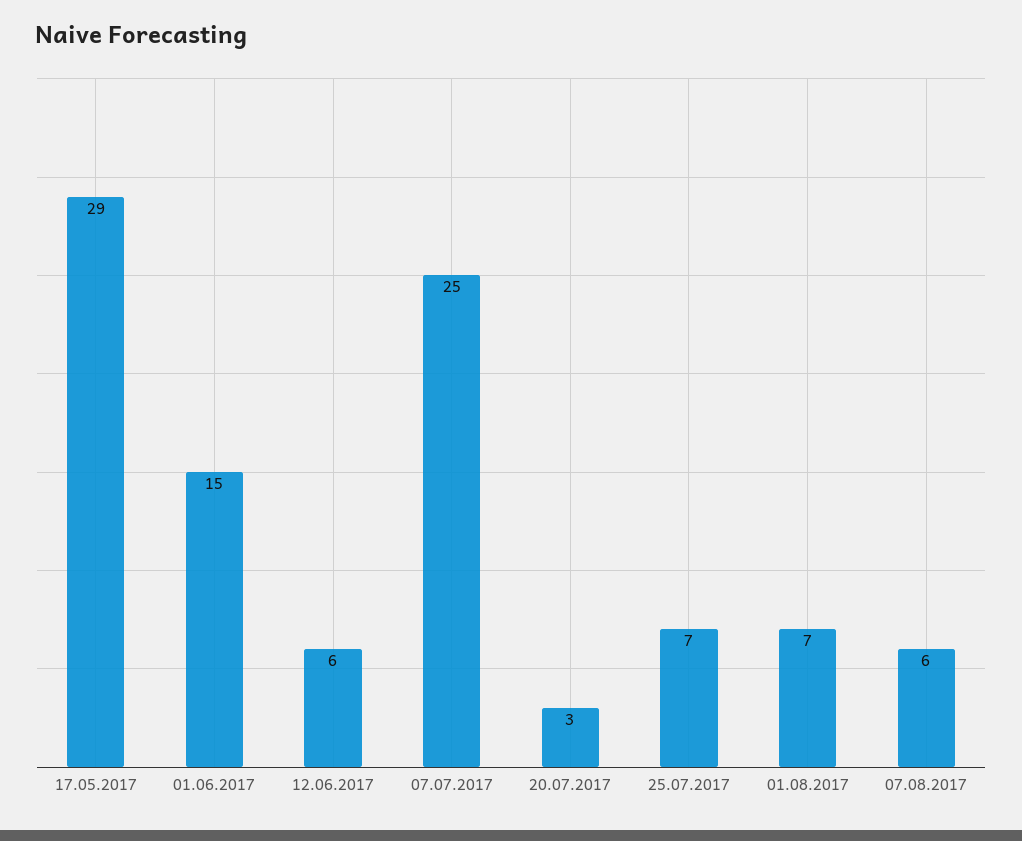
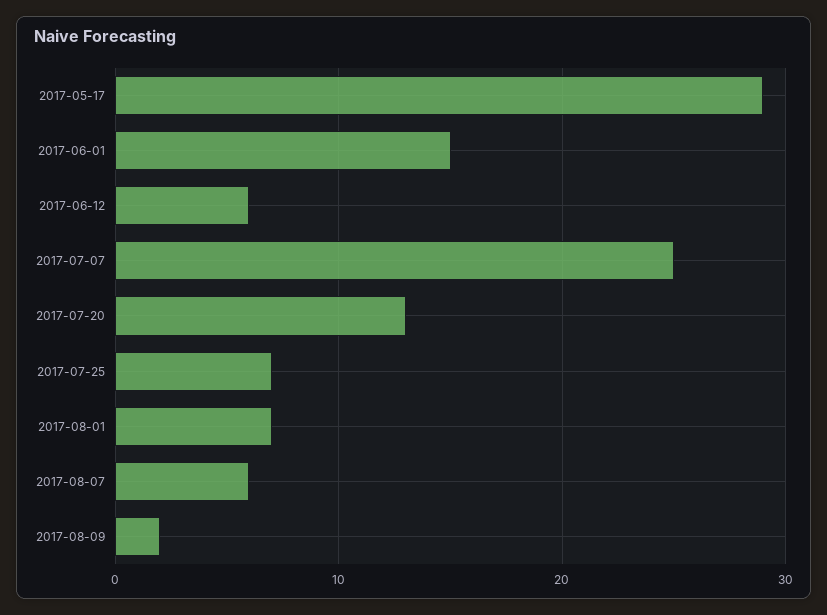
20.07.2017: 3 -> 13
2017-08-09: none -> 2

